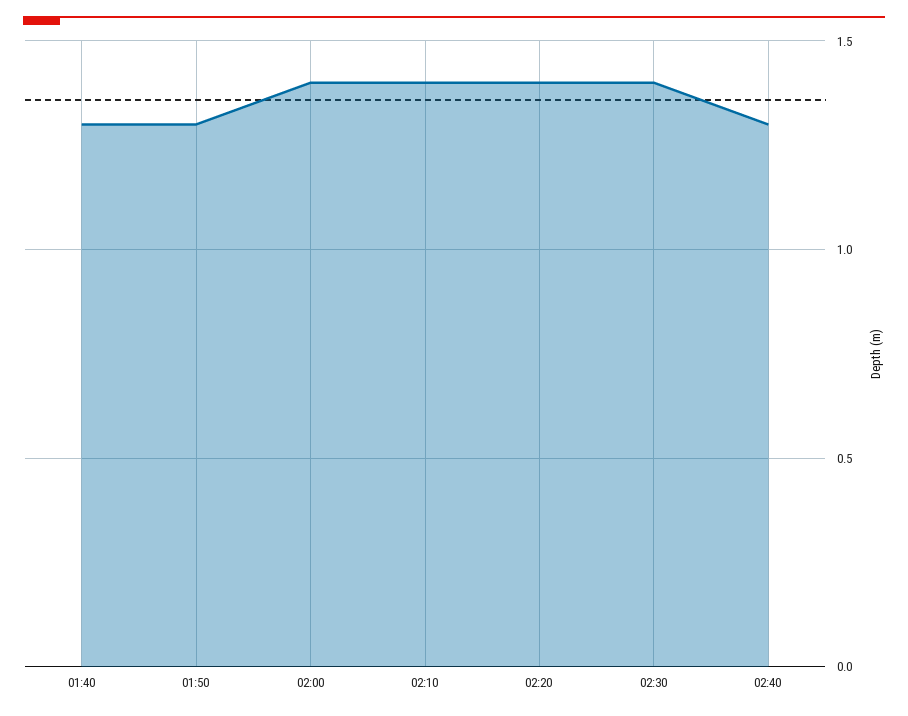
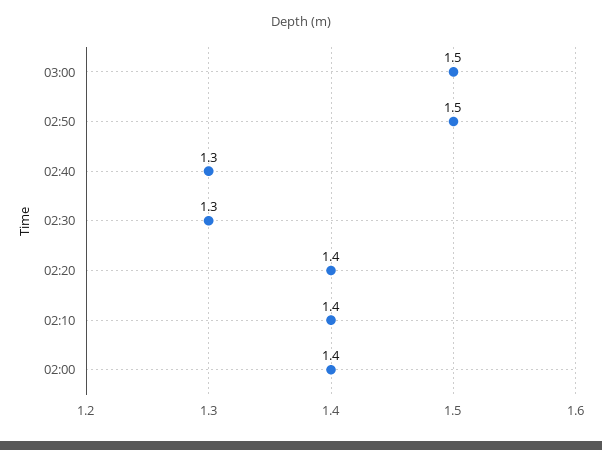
01:40: 1.3 -> none
01:50: 1.3 -> none
02:30: 1.4 -> 1.3
03:00: none -> 1.5
02:50: none -> 1.5

